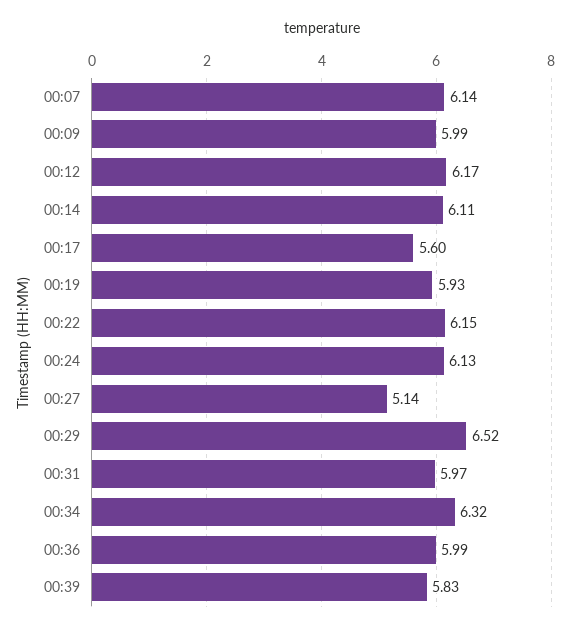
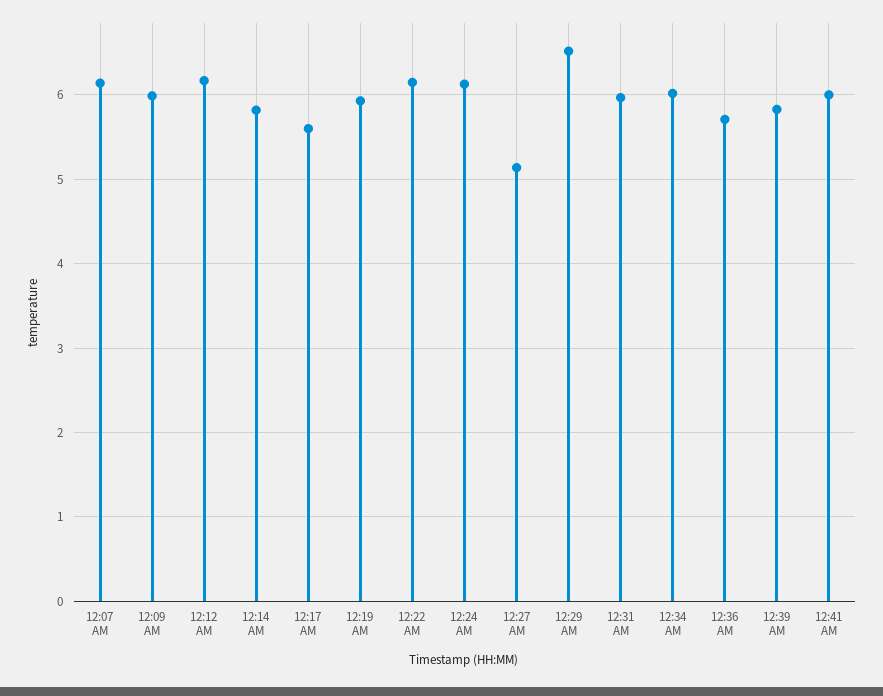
00:14: 6.11 -> 5.8
00:34: 6.32 -> 6
00:36: 5.99 -> 5.7
12:41 AM: none -> 6

